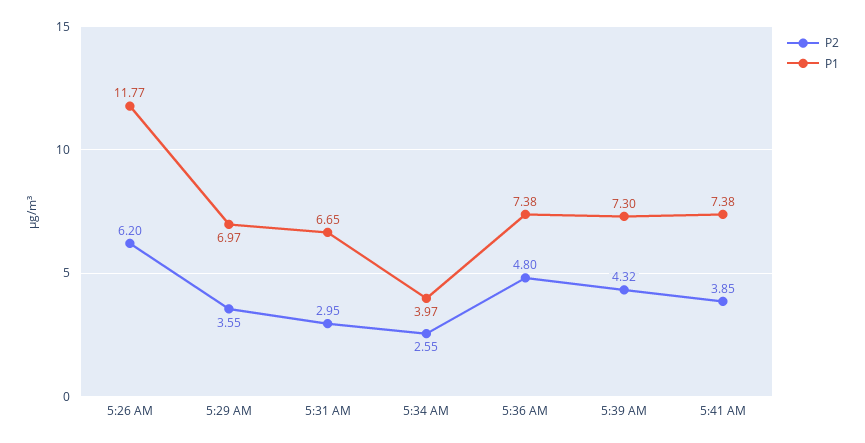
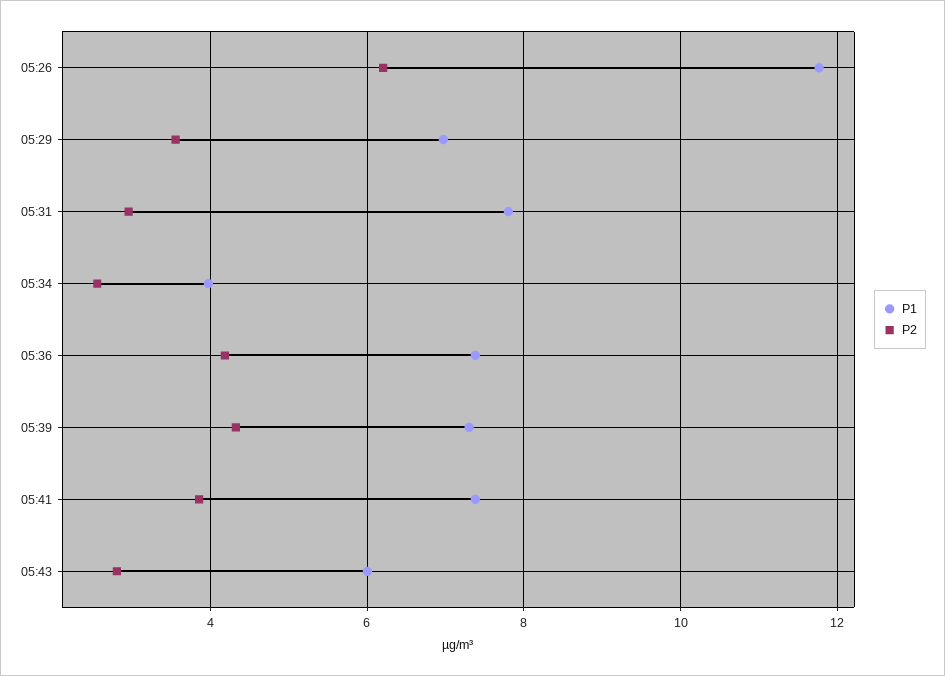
P1, 5:31 AM: 6.65 -> 7.8
P2, 5:36 AM: 4.8 -> 4.2
P1, 05:43: none -> 6
P2, 05:43: none -> 2.8

